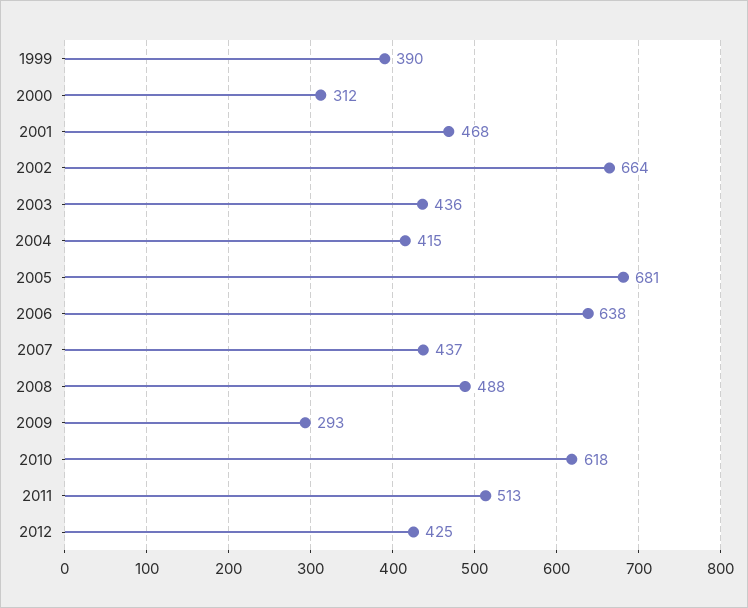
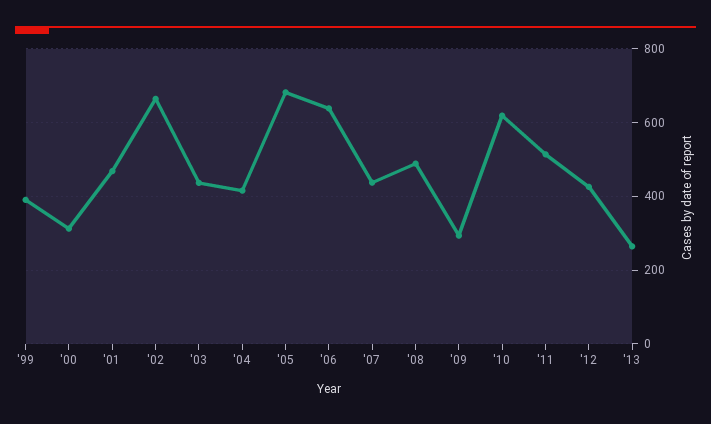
'13: none -> 260

